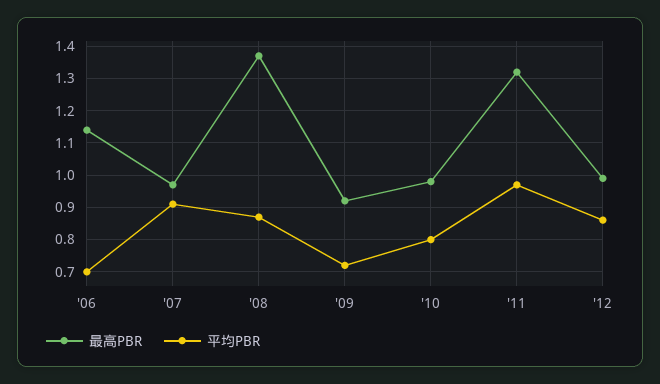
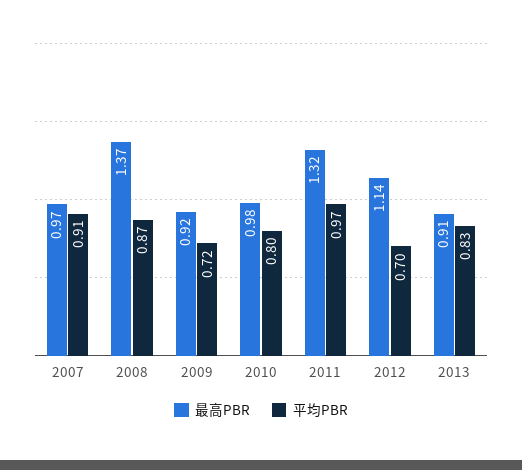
最高PBR, '06: 1.15 -> none
平均PBR, '06: 0.7 -> none
最高PBR, '12: 1 -> 1.14
平均PBR, '12: 0.85 -> 0.7
最高PBR, 2013: none -> 0.91
平均PBR, 2013: none -> 0.83

